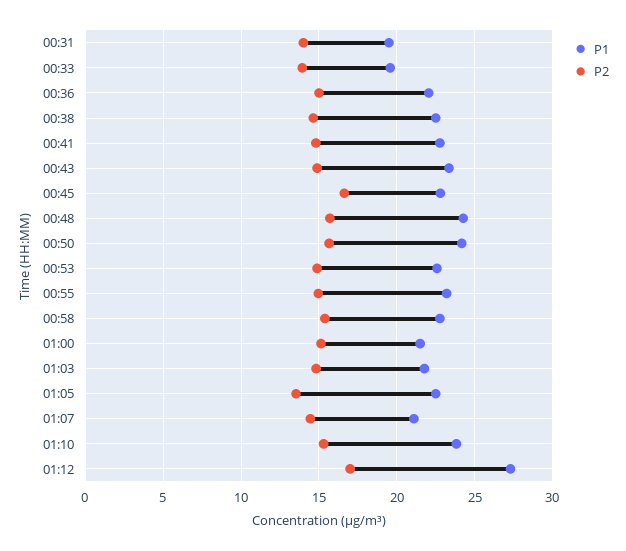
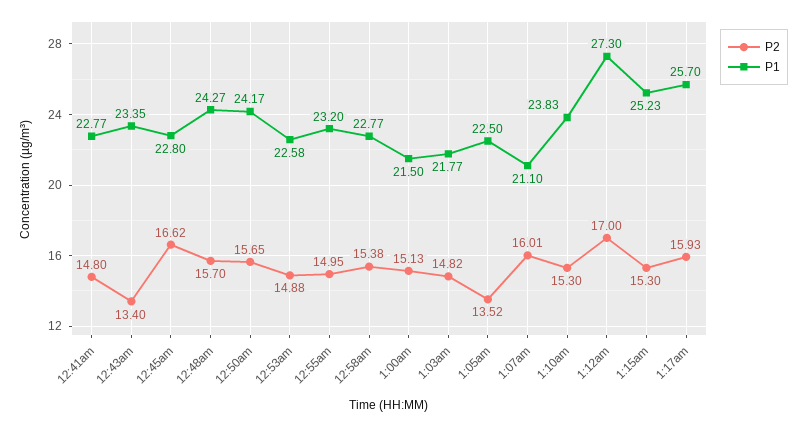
P1, 00:31: 19.5 -> none
P2, 00:31: 14 -> none
P1, 00:33: 19.5 -> none
P2, 00:33: 14 -> none
P1, 00:36: 22 -> none
P2, 00:36: 15 -> none
P1, 00:38: 22.5 -> none
P2, 00:38: 14.5 -> none
P2, 00:43: 15 -> 13.4
P2, 01:07: 14.5 -> 16.01
P2, 1:15am: none -> 15.3
P1, 1:15am: none -> 25.23
P2, 1:17am: none -> 15.93
P1, 1:17am: none -> 25.7

